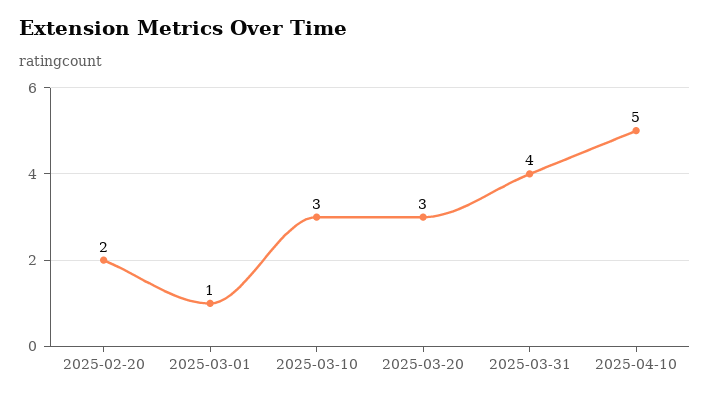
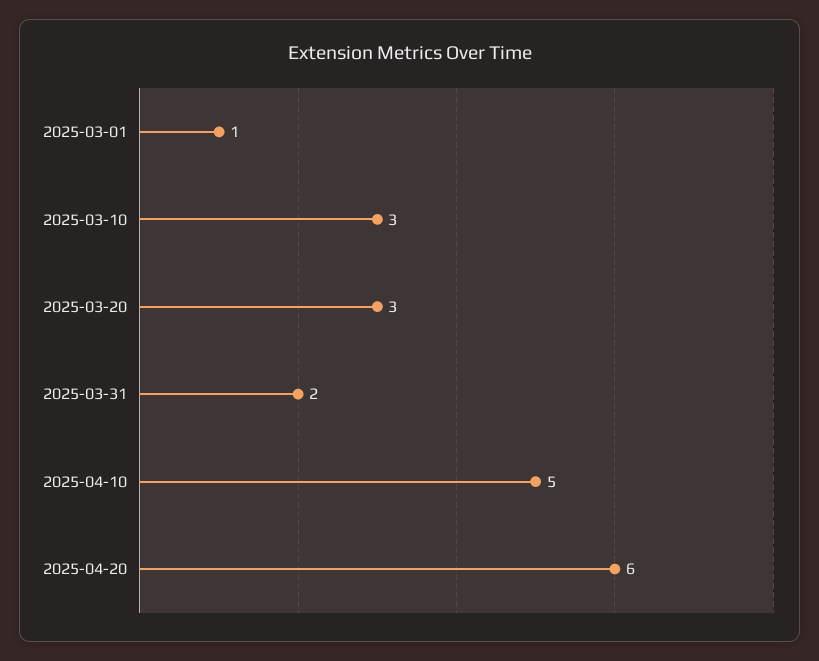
2025-02-20: 2 -> none
2025-03-31: 4 -> 2
2025-04-20: none -> 6

